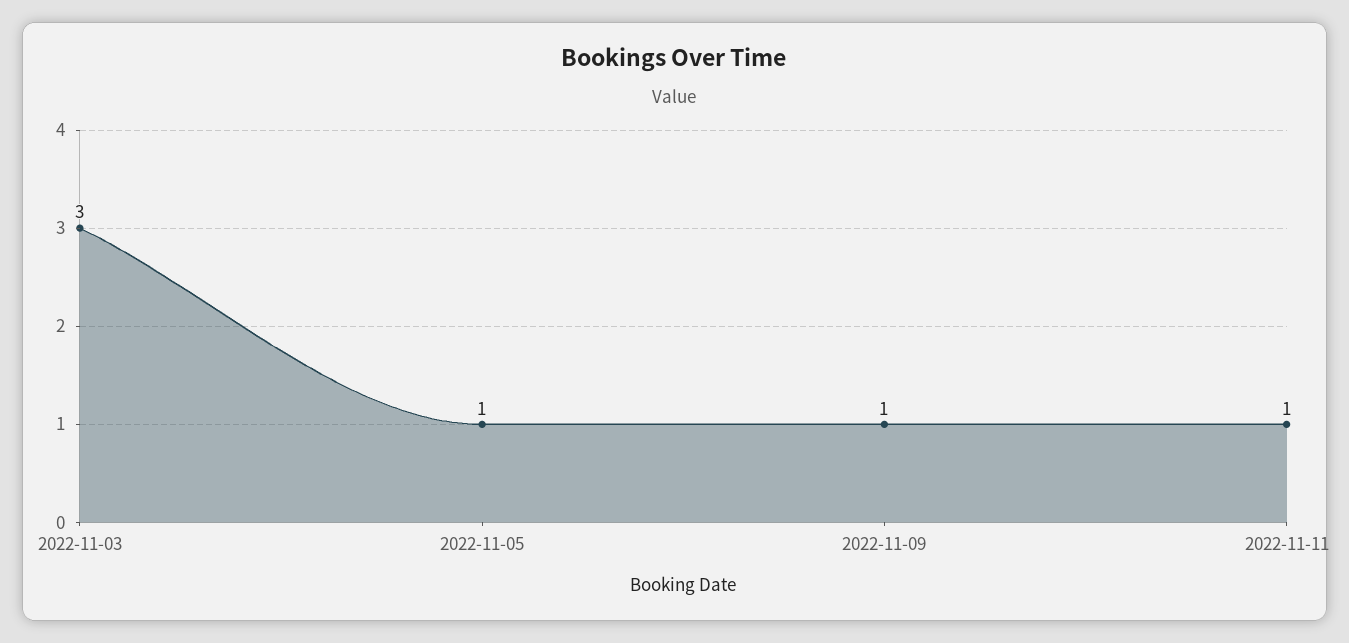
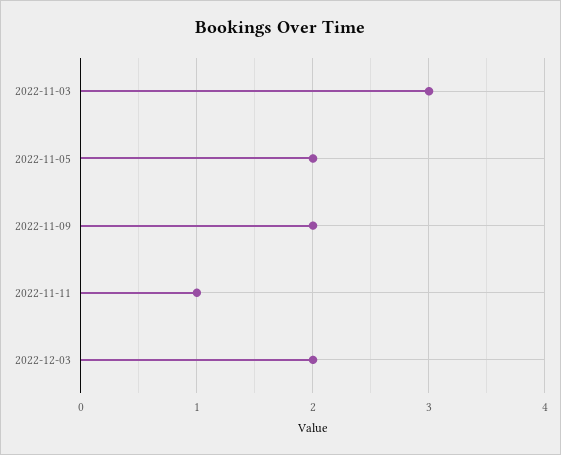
2022-11-05: 1 -> 2
2022-11-09: 1 -> 2
2022-12-03: none -> 2

